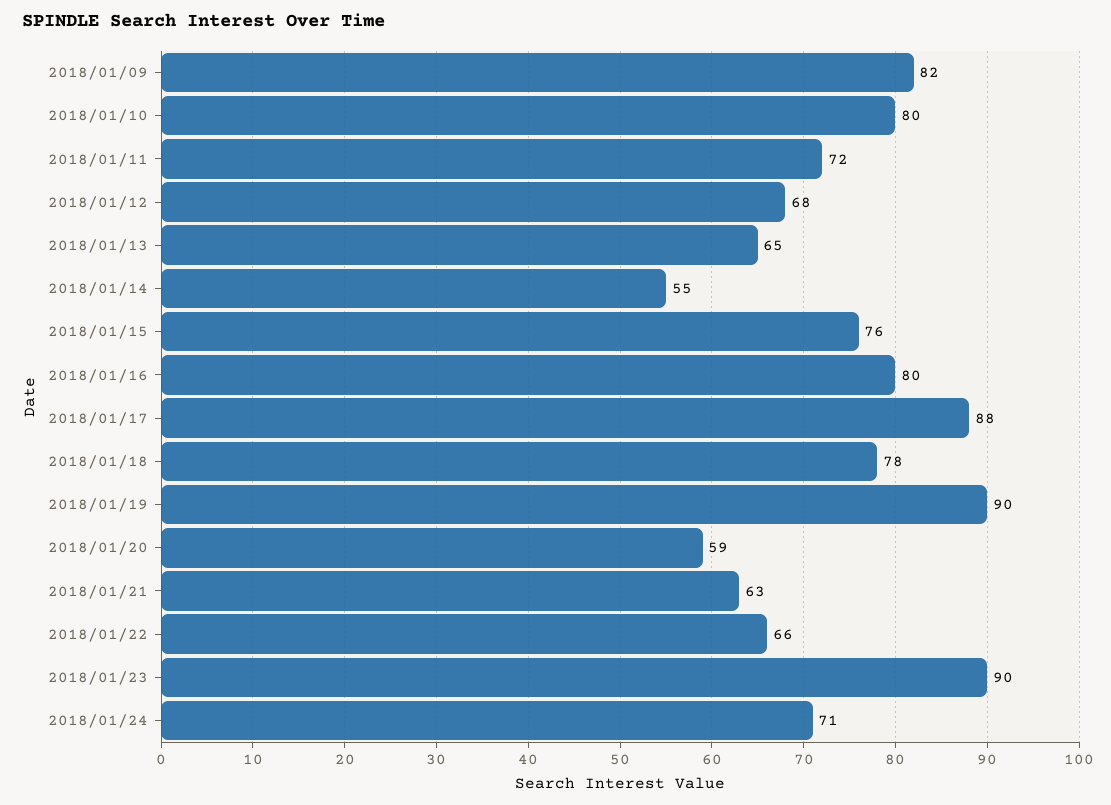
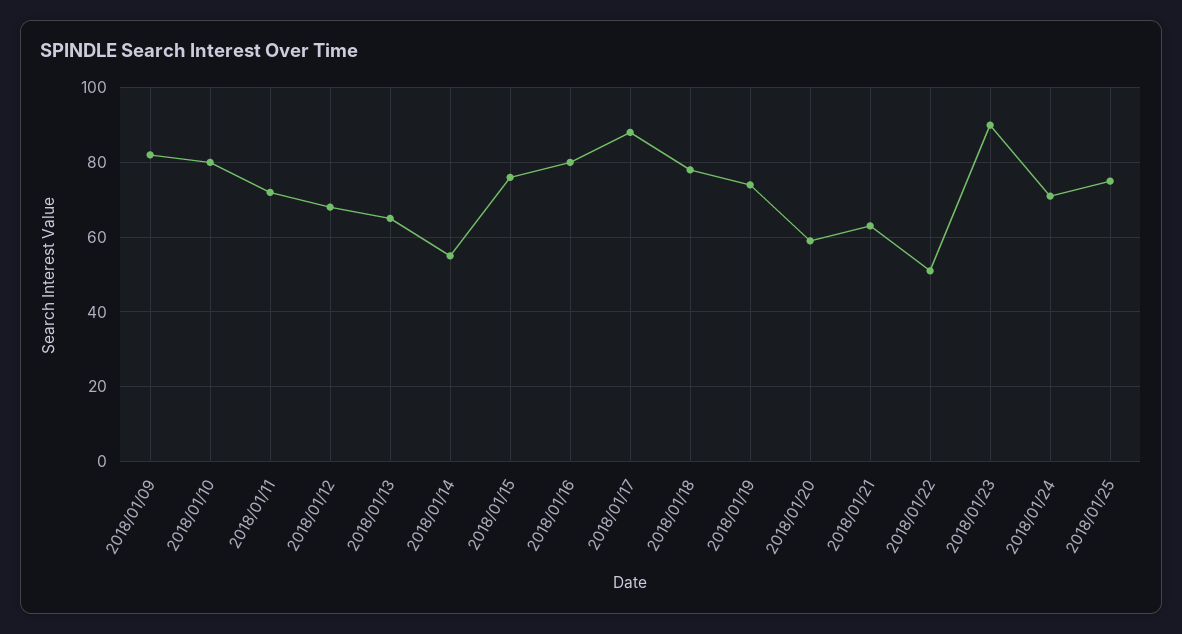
2018/01/19: 90 -> 75
2018/01/22: 66 -> 50
2018/01/25: none -> 75

